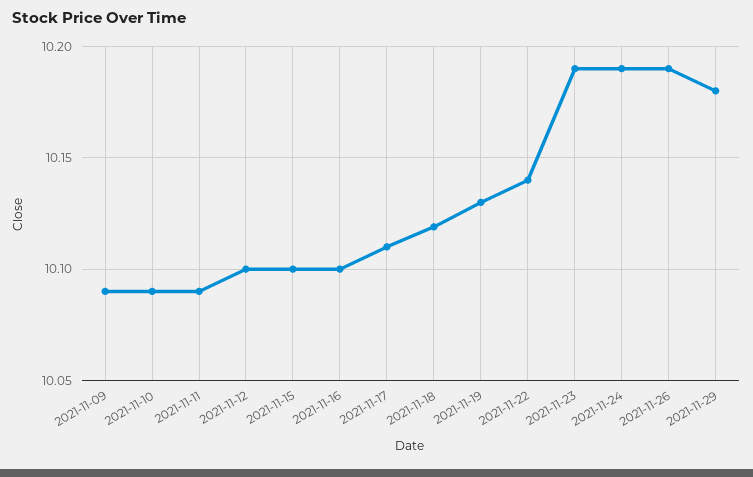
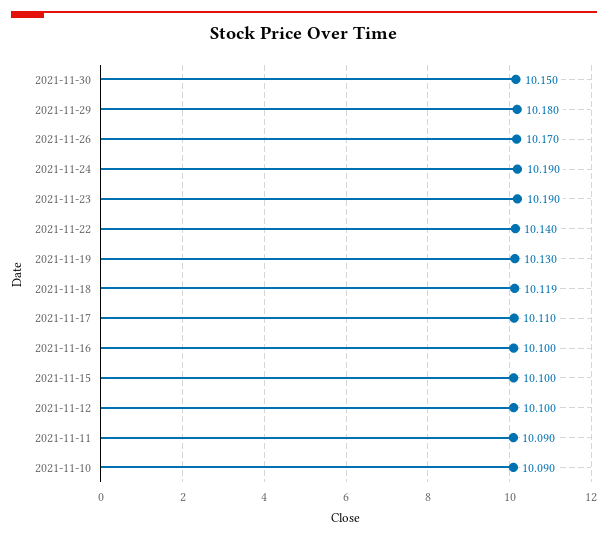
2021-11-09: 10.09 -> none
2021-11-26: 10.19 -> 10.17
2021-11-30: none -> 10.15

